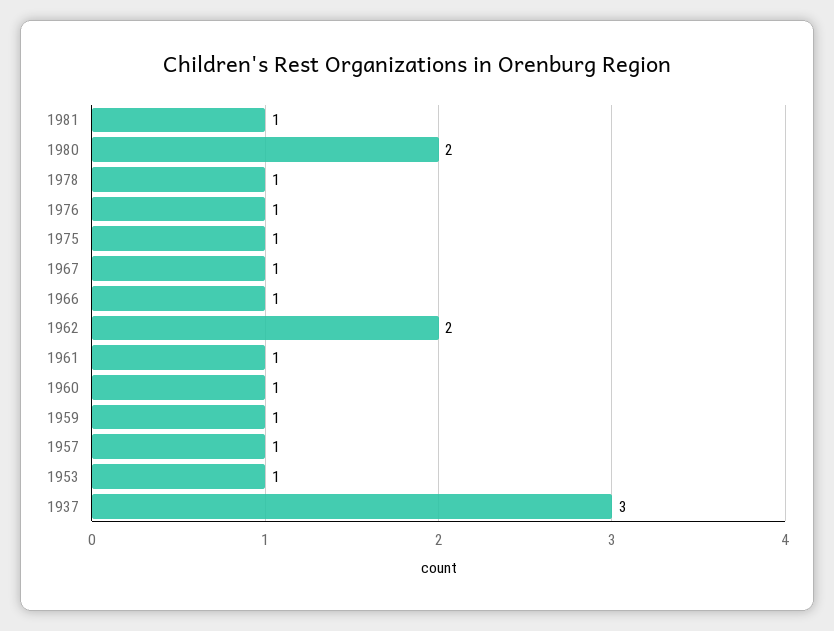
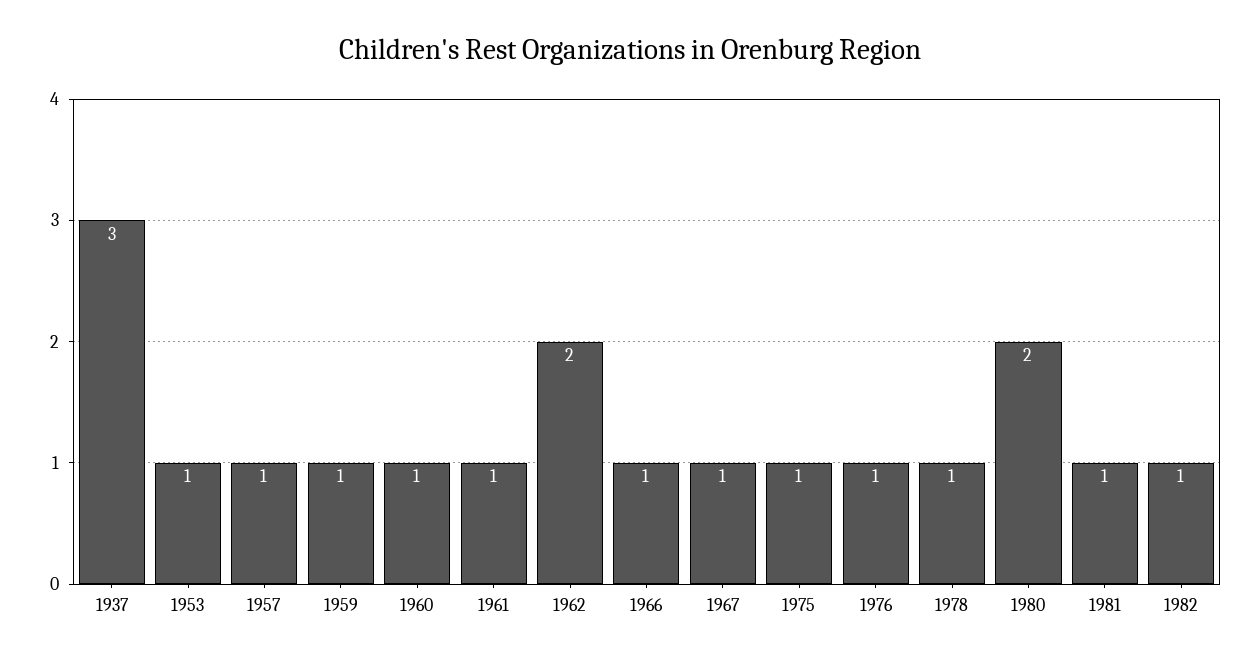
1982: none -> 1

